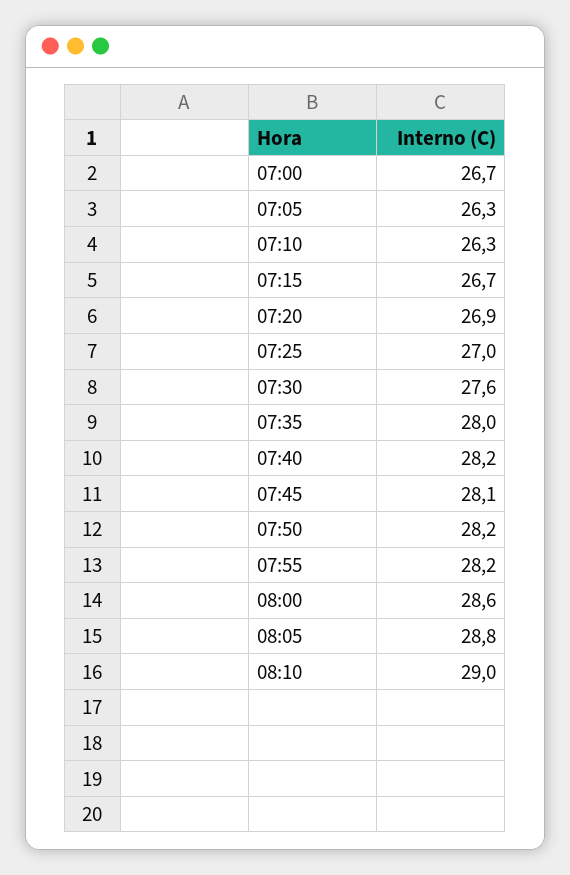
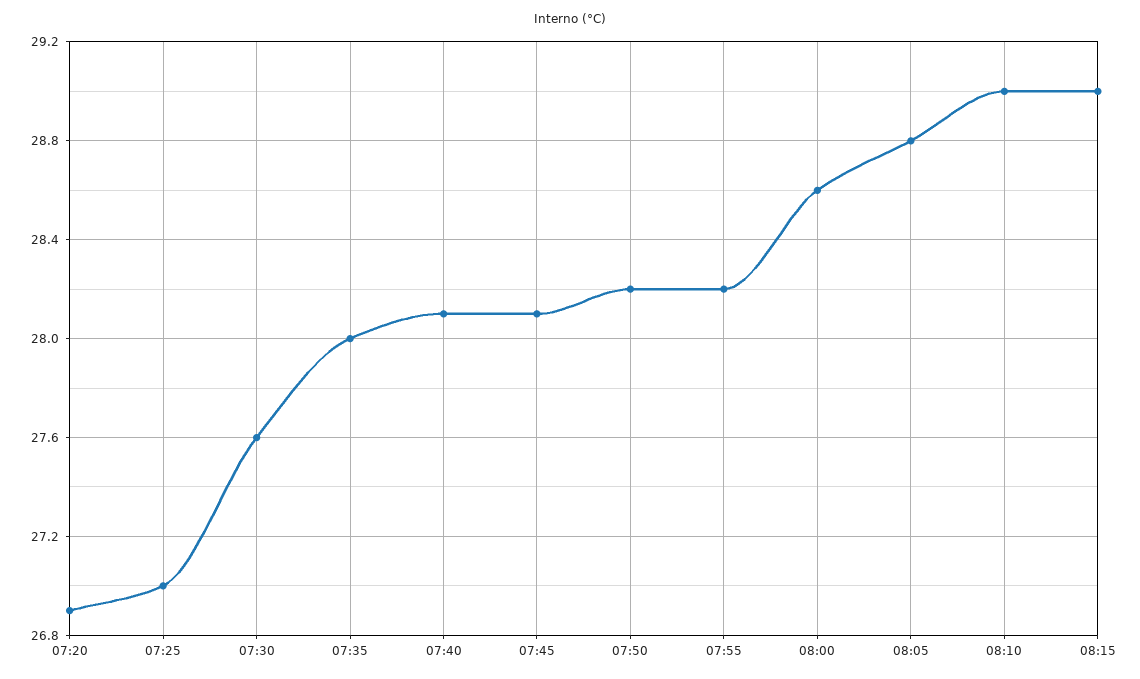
07:00: 26.7 -> none
07:05: 26.3 -> none
07:10: 26.3 -> none
07:15: 26.7 -> none
07:40: 28.2 -> 28.1
08:15: none -> 29

